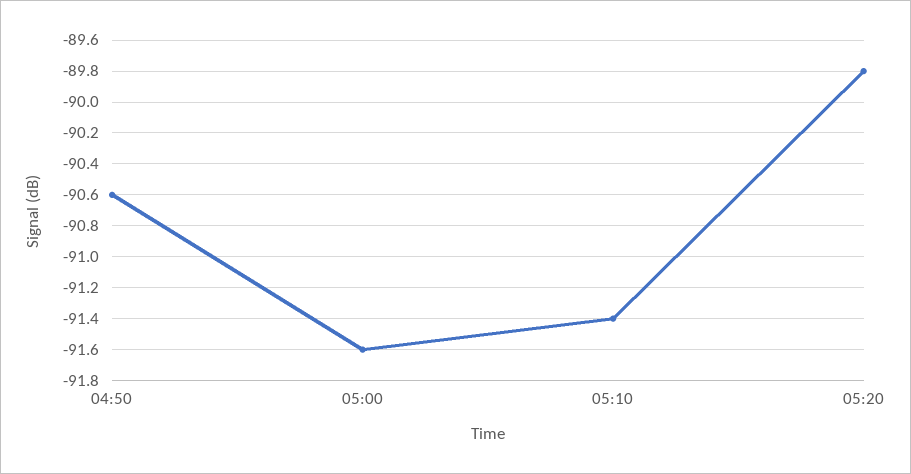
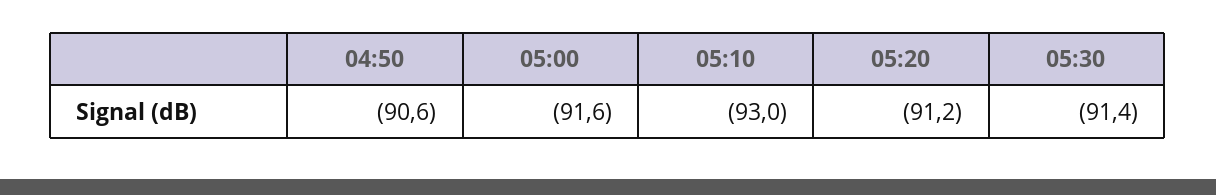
05:10: -91.4 -> -93
05:20: -89.8 -> -91.2
05:30: none -> -91.4

